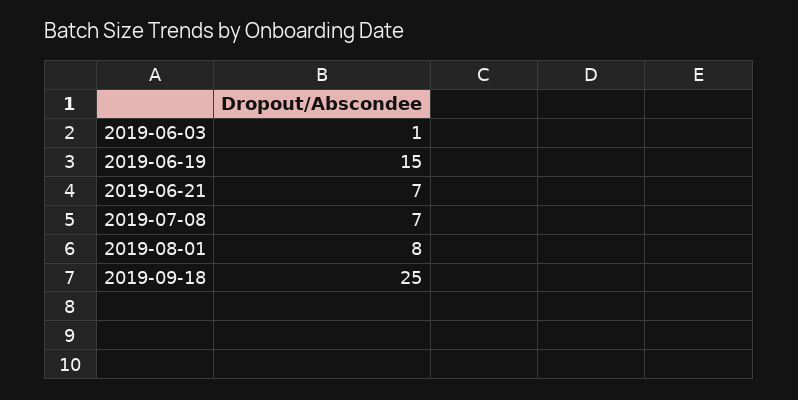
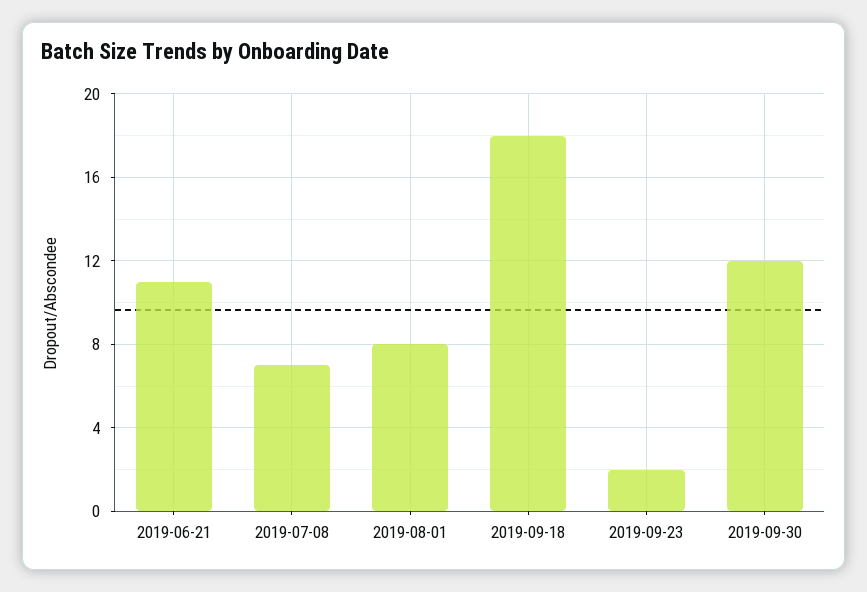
2019-06-03: 1 -> none
2019-06-19: 15 -> none
2019-06-21: 7 -> 11
2019-09-18: 25 -> 18
2019-09-23: none -> 2
2019-09-30: none -> 12

